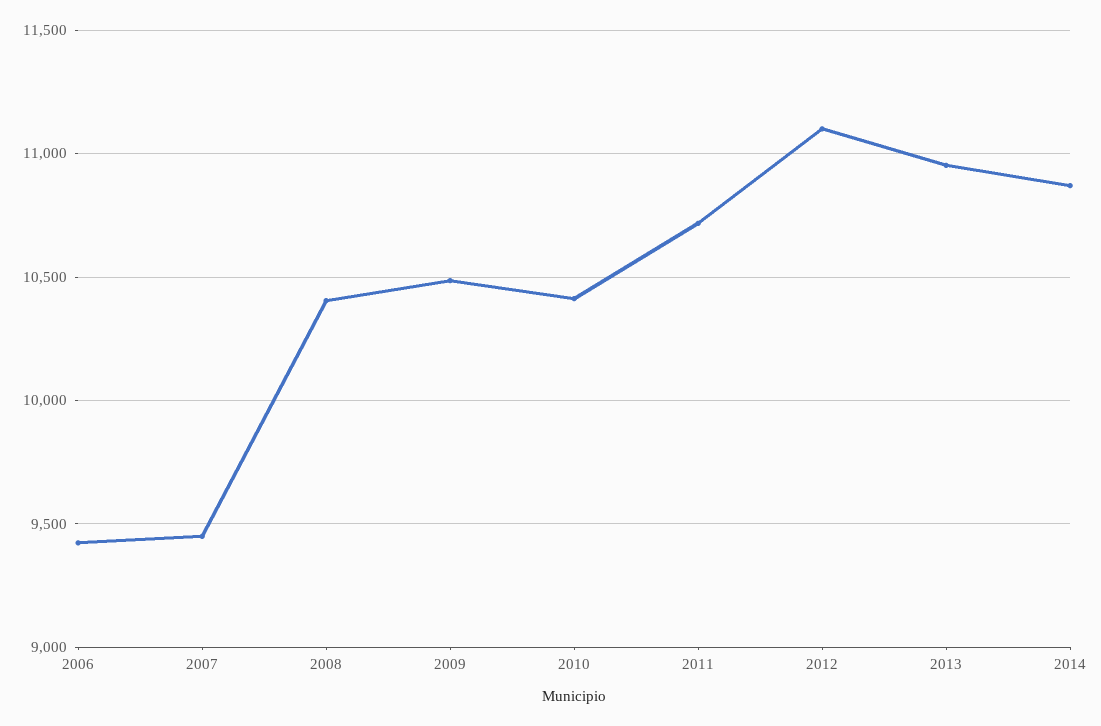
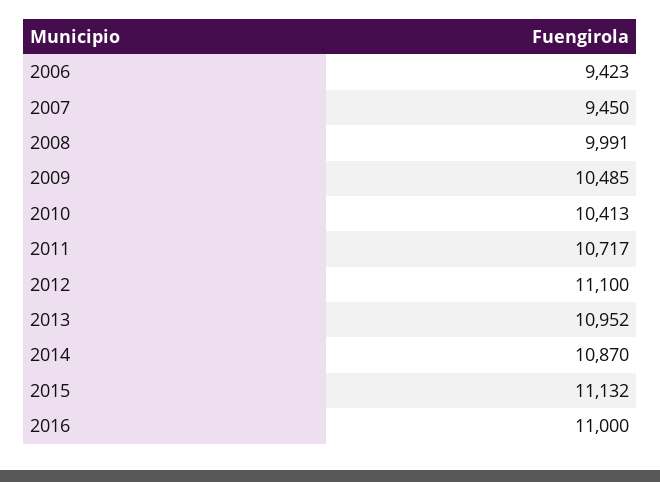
2008: 10400 -> 9991
2015: none -> 11132
2016: none -> 11000

